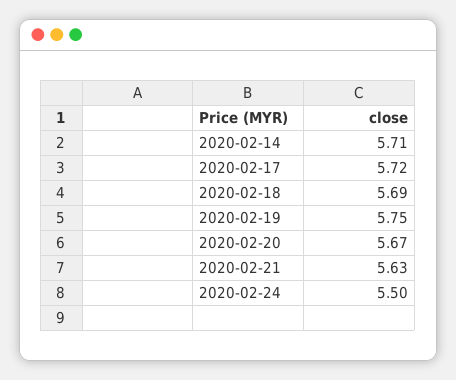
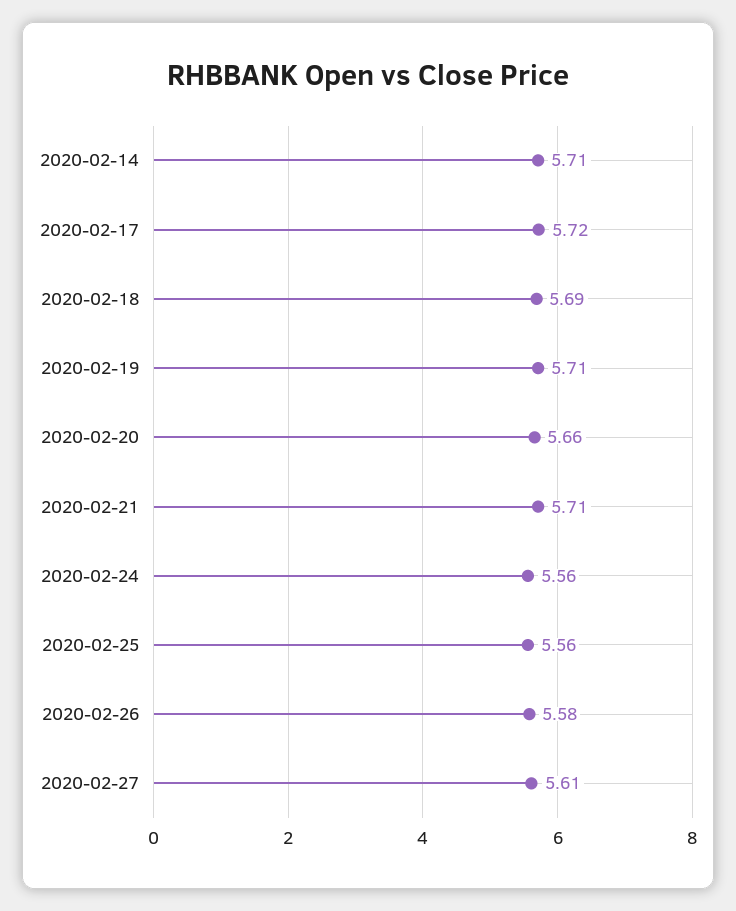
2020-02-19: 5.75 -> 5.71
2020-02-20: 5.67 -> 5.66
2020-02-21: 5.63 -> 5.71
2020-02-24: 5.5 -> 5.56
2020-02-25: none -> 5.56
2020-02-26: none -> 5.58
2020-02-27: none -> 5.61

